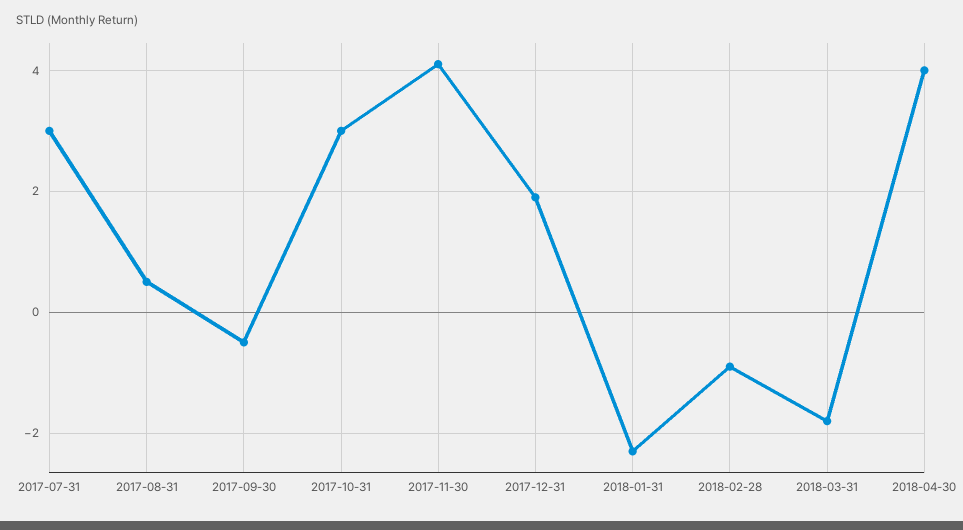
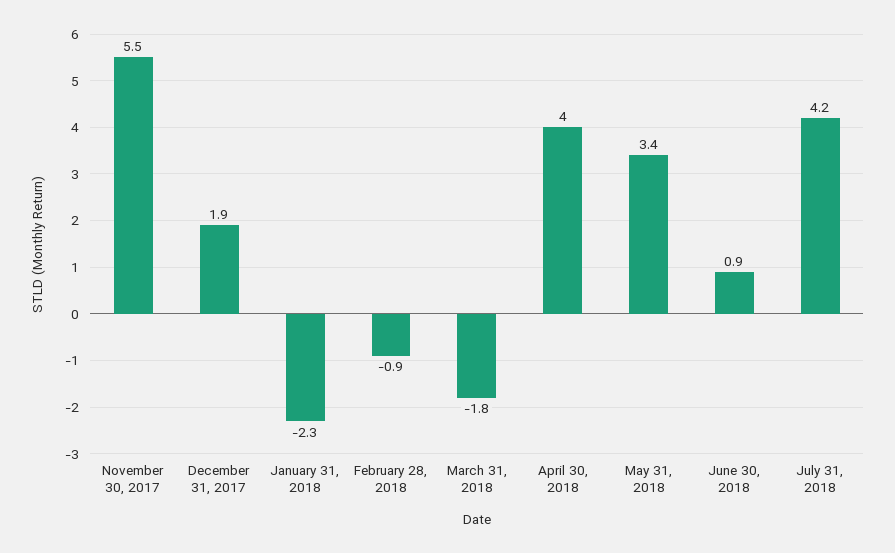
2017-07-31: 3 -> none
2017-08-31: 0.5 -> none
2017-09-30: -0.5 -> none
2017-10-31: 3 -> none
2017-11-30: 4 -> 5.5
May 31, 2018: none -> 3.4
June 30, 2018: none -> 0.9
July 31, 2018: none -> 4.2

